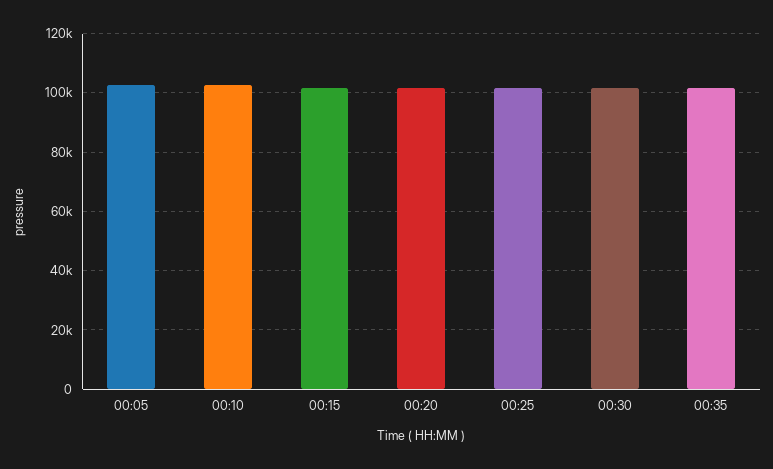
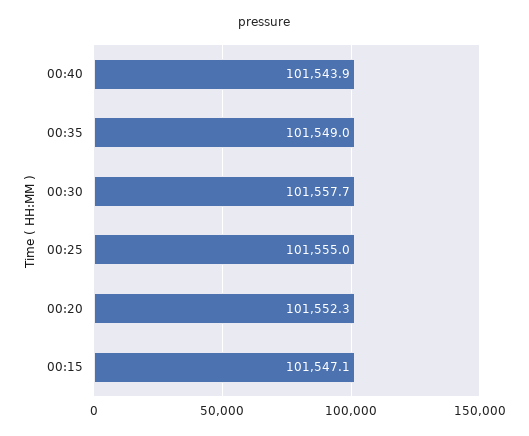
00:05: 102500 -> none
00:10: 102500 -> none
00:40: none -> 101543.9

